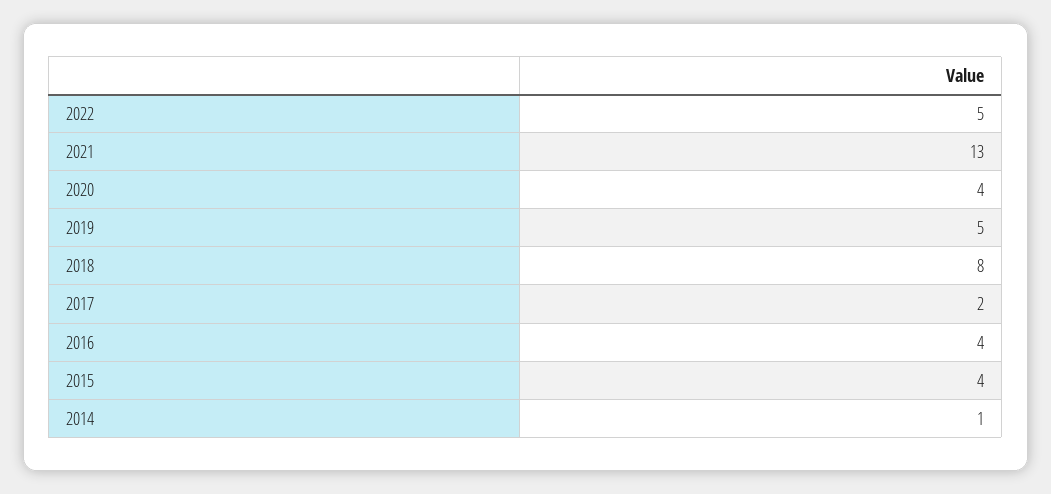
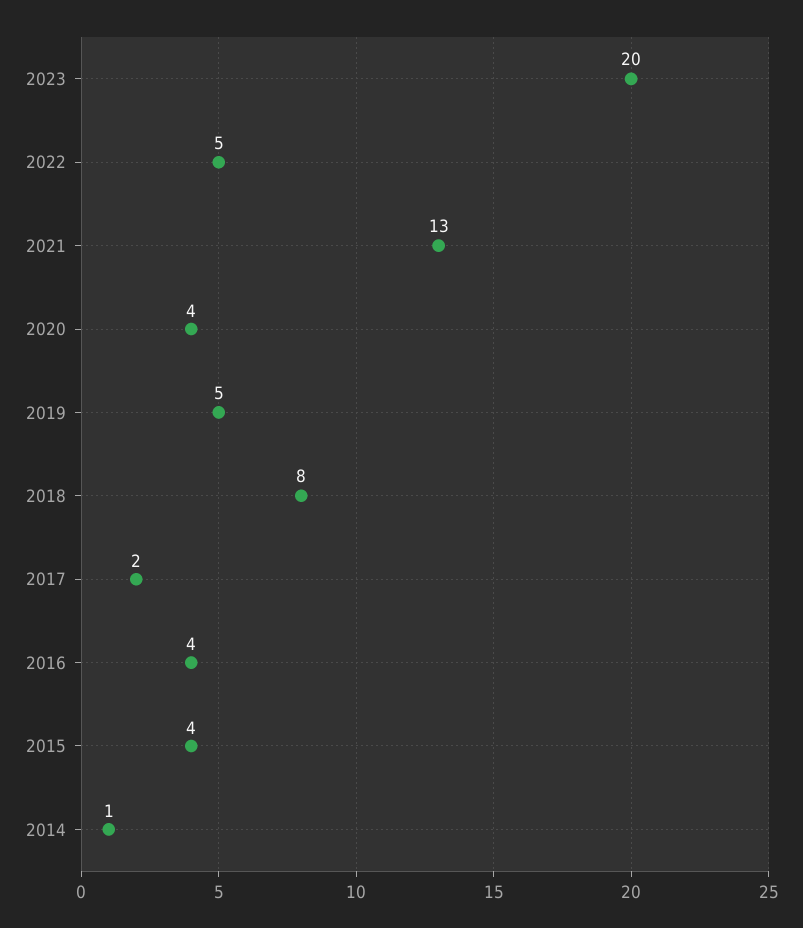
2023: none -> 20

